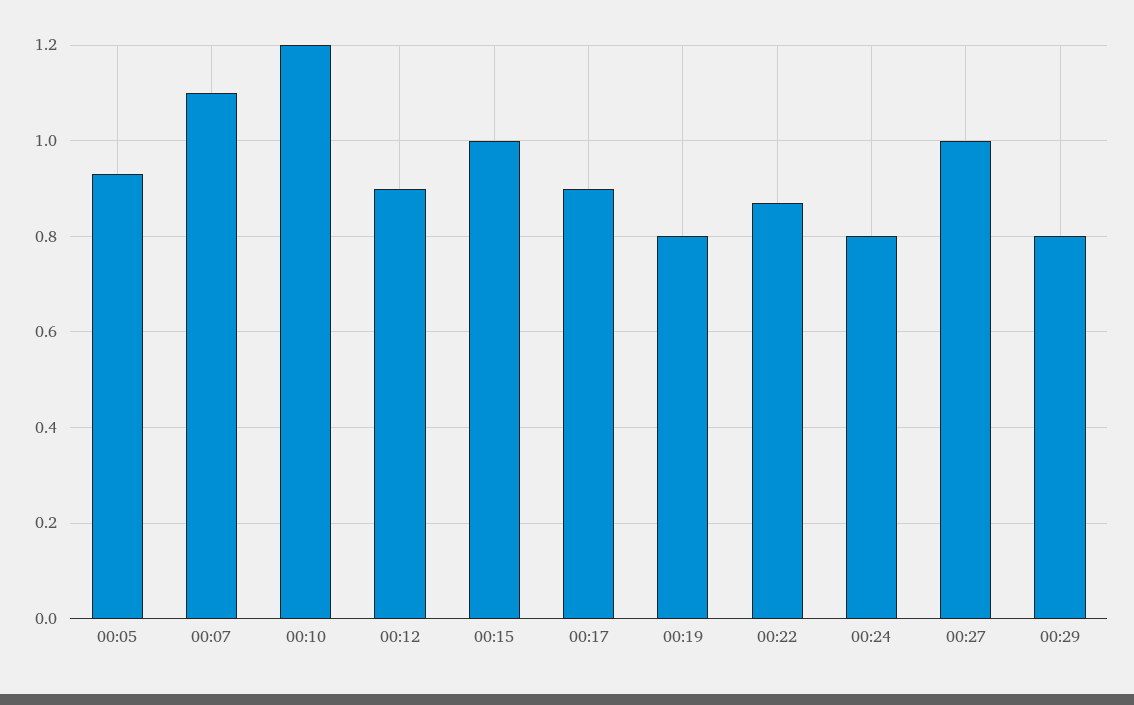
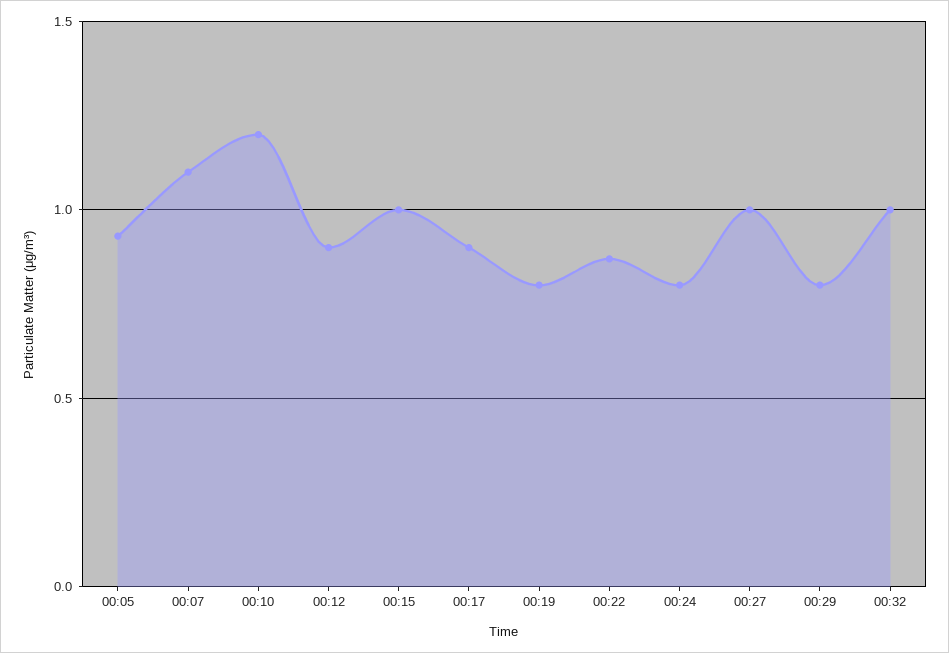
00:32: none -> 1

